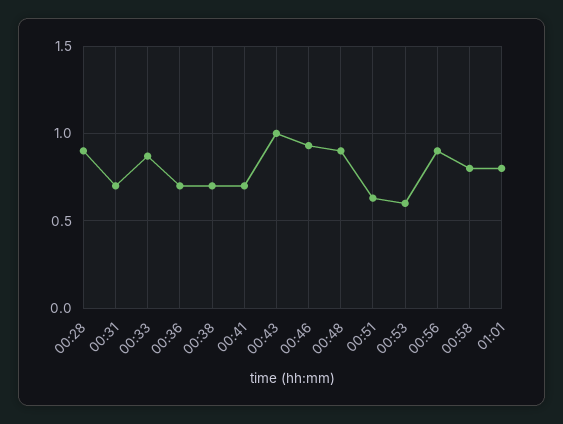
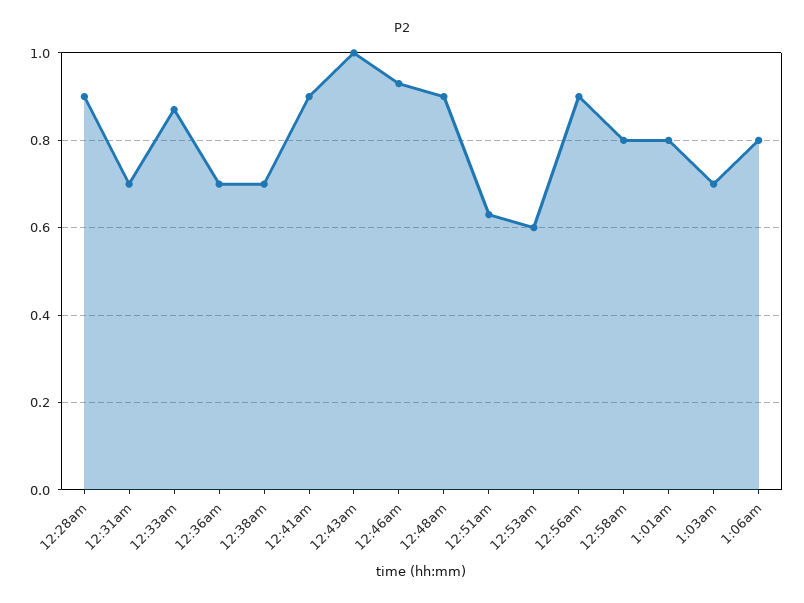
00:41: 0.7 -> 0.9
1:03am: none -> 0.7
1:06am: none -> 0.8

